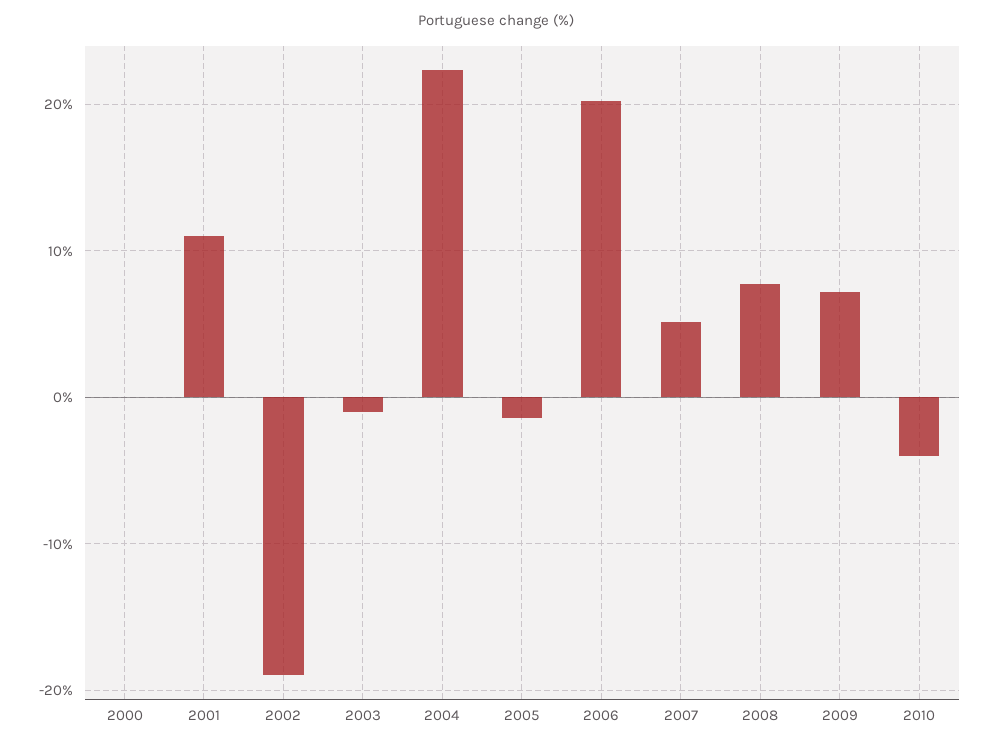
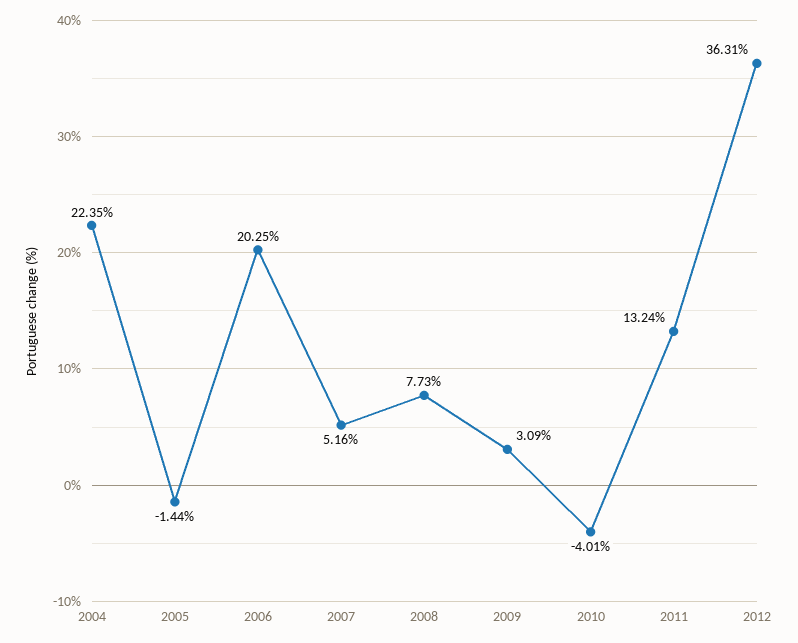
2000: 0 -> none
2001: 11 -> none
2002: -19 -> none
2003: -1 -> none
2009: 7 -> 3.09
2011: none -> 13.24
2012: none -> 36.31

